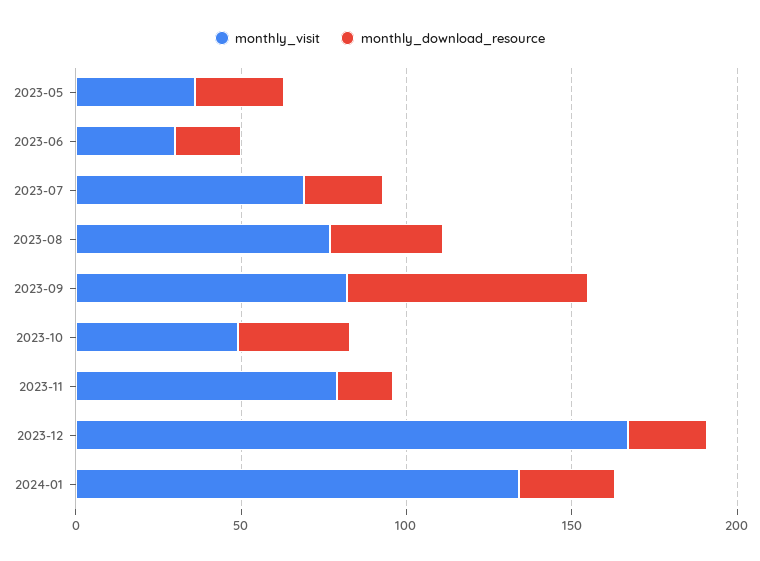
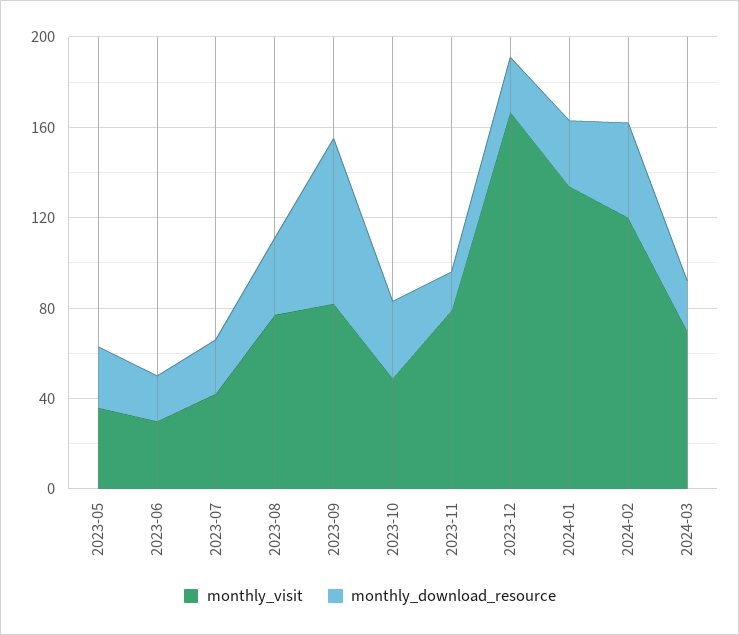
monthly_visit, 2023-07: 70 -> 40
monthly_visit, 2024-02: none -> 120
monthly_download_resource, 2024-02: none -> 40
monthly_visit, 2024-03: none -> 70
monthly_download_resource, 2024-03: none -> 20

